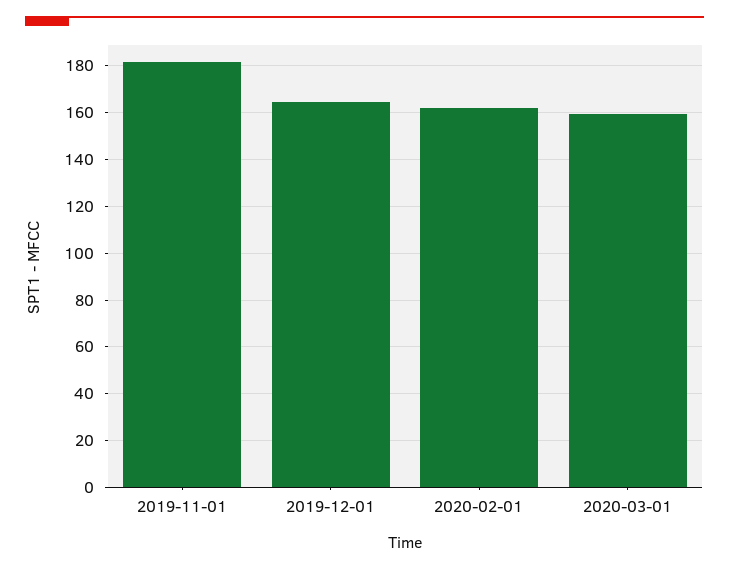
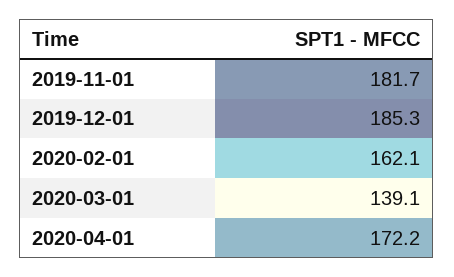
2019-12-01: 165 -> 185.3
2020-03-01: 160 -> 139.1
2020-04-01: none -> 172.2

